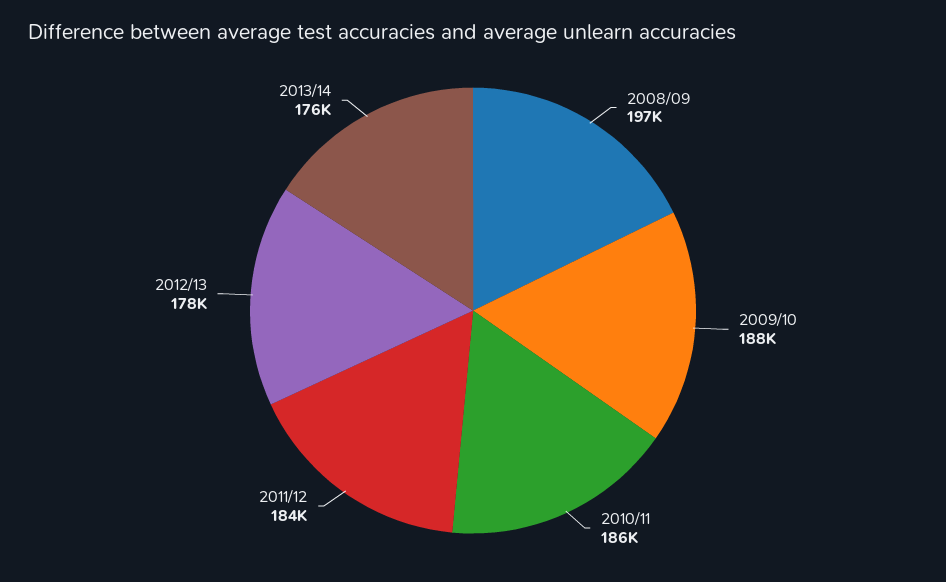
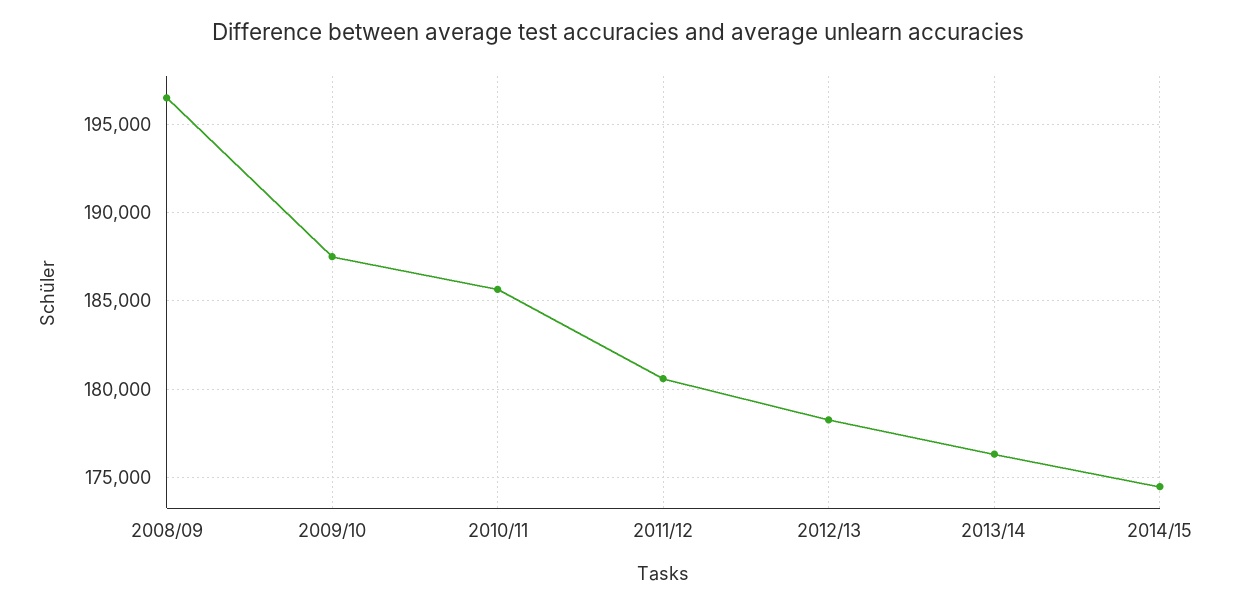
2011/12: 184000 -> 180500
2014/15: none -> 174500

